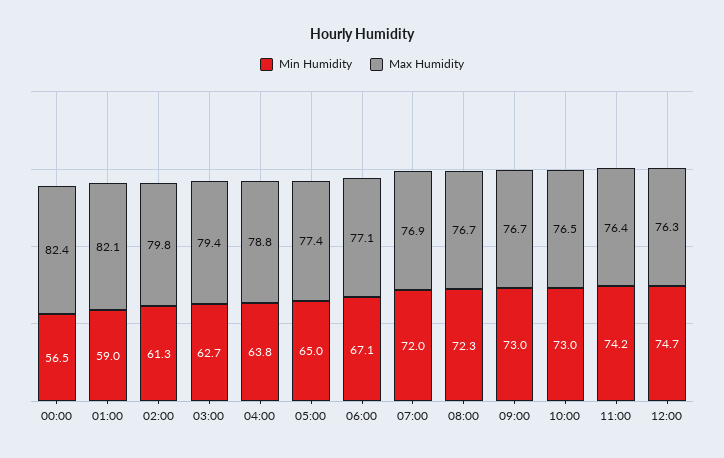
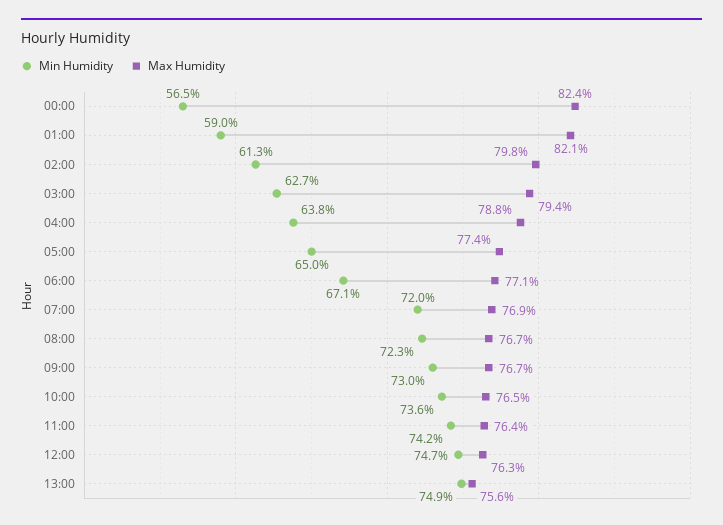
Min Humidity, 10:00: 73 -> 73.6
Min Humidity, 13:00: none -> 74.9
Max Humidity, 13:00: none -> 75.6

